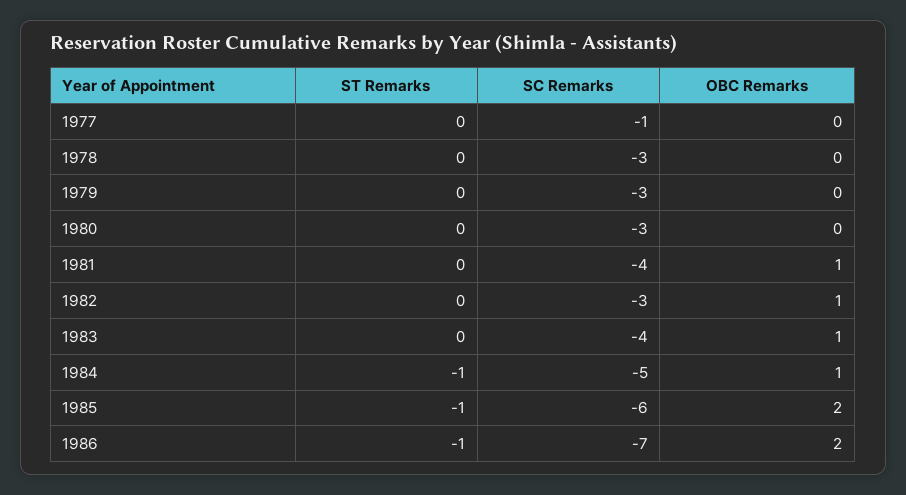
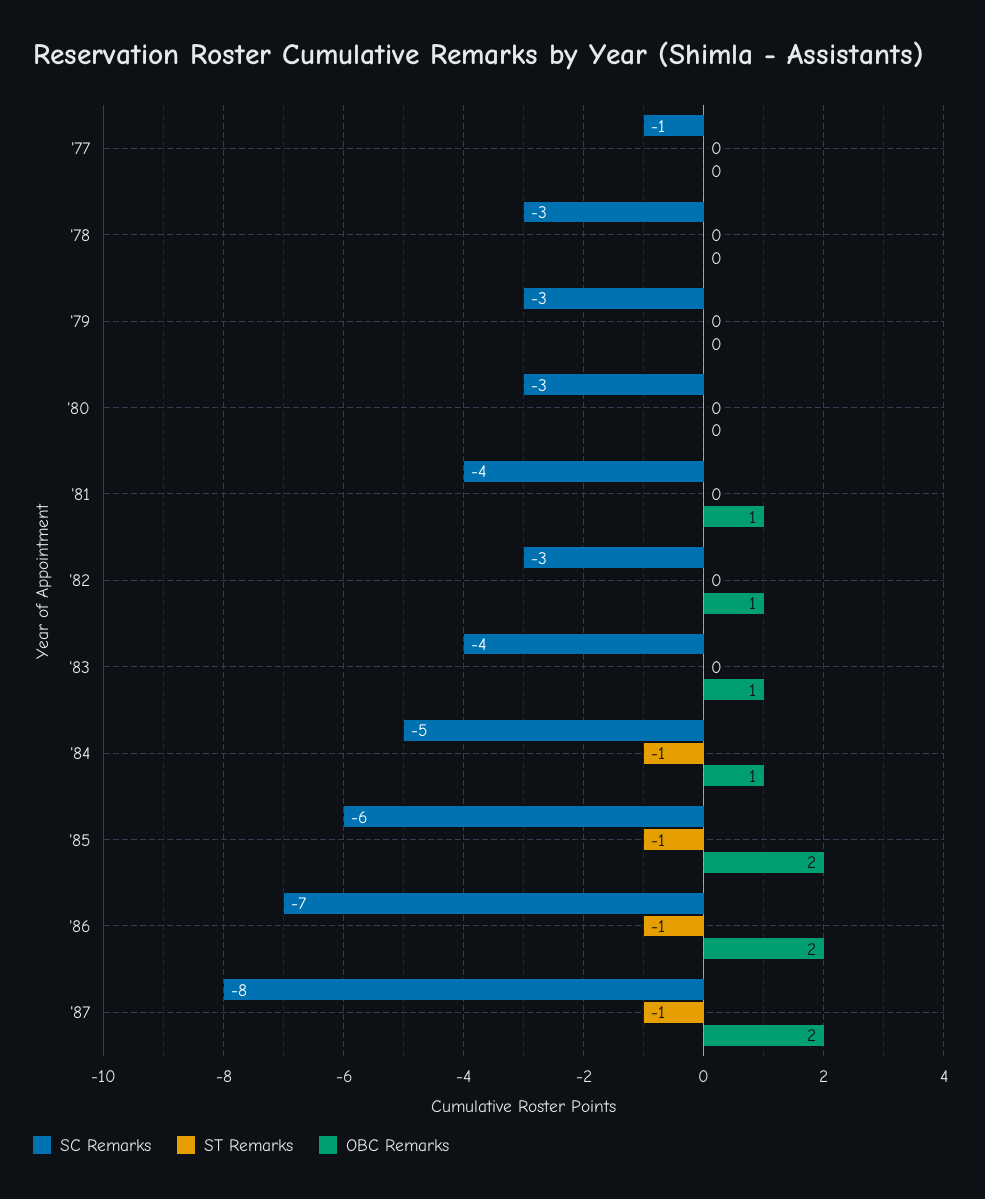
SC Remarks, '87: none -> -8
ST Remarks, '87: none -> -1
OBC Remarks, '87: none -> 2

